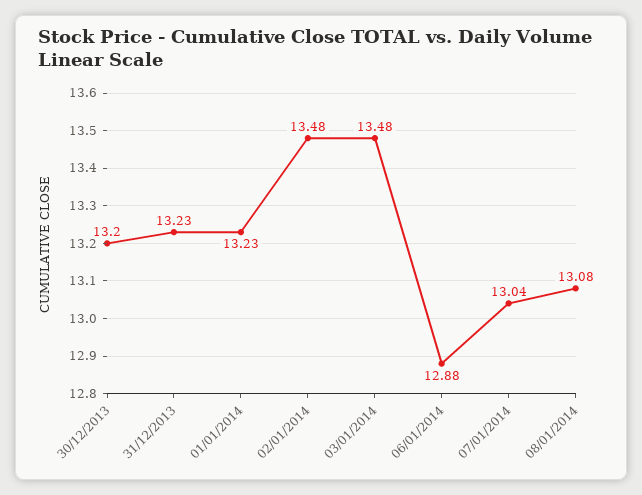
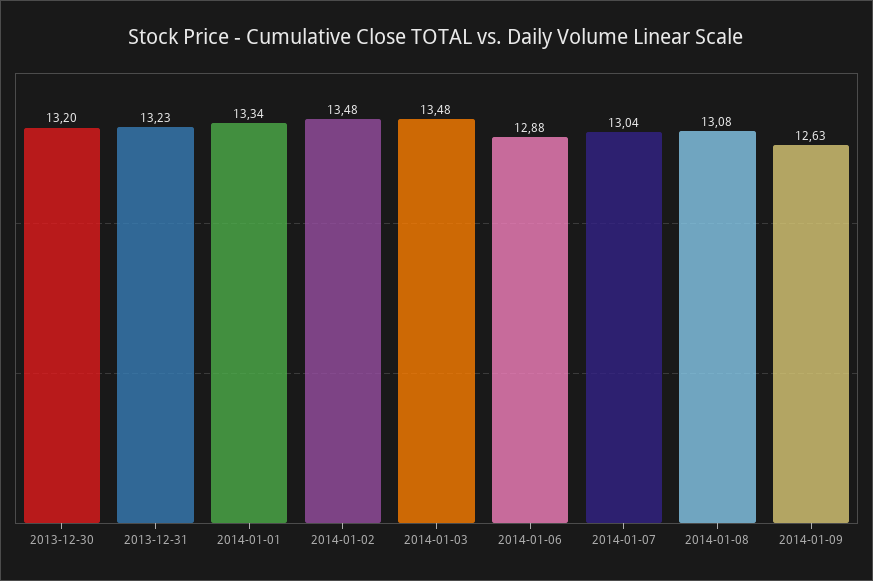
01/01/2014: 13.23 -> 13.34
2014-01-09: none -> 12.63

